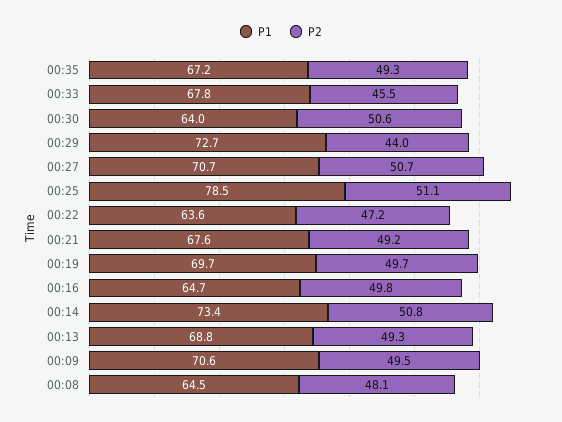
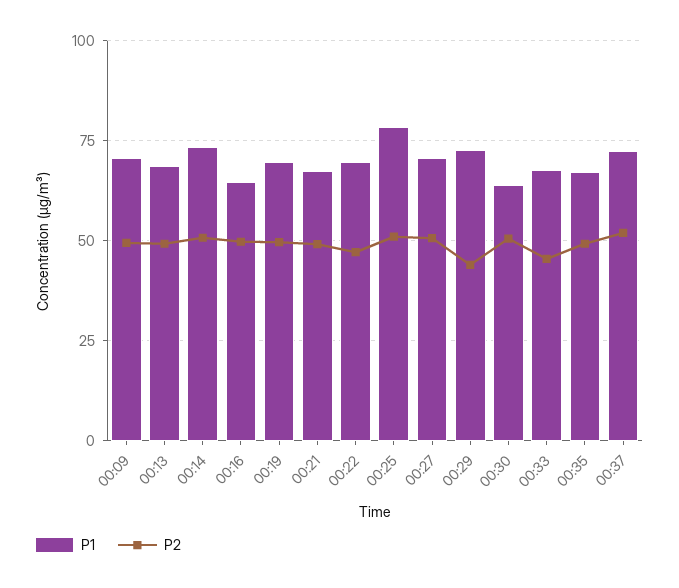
P1, 00:22: 63.6 -> 70
P1, 00:08: 64.5 -> none
P2, 00:08: 48.1 -> none
P1, 00:37: none -> 72.5
P2, 00:37: none -> 52.5

